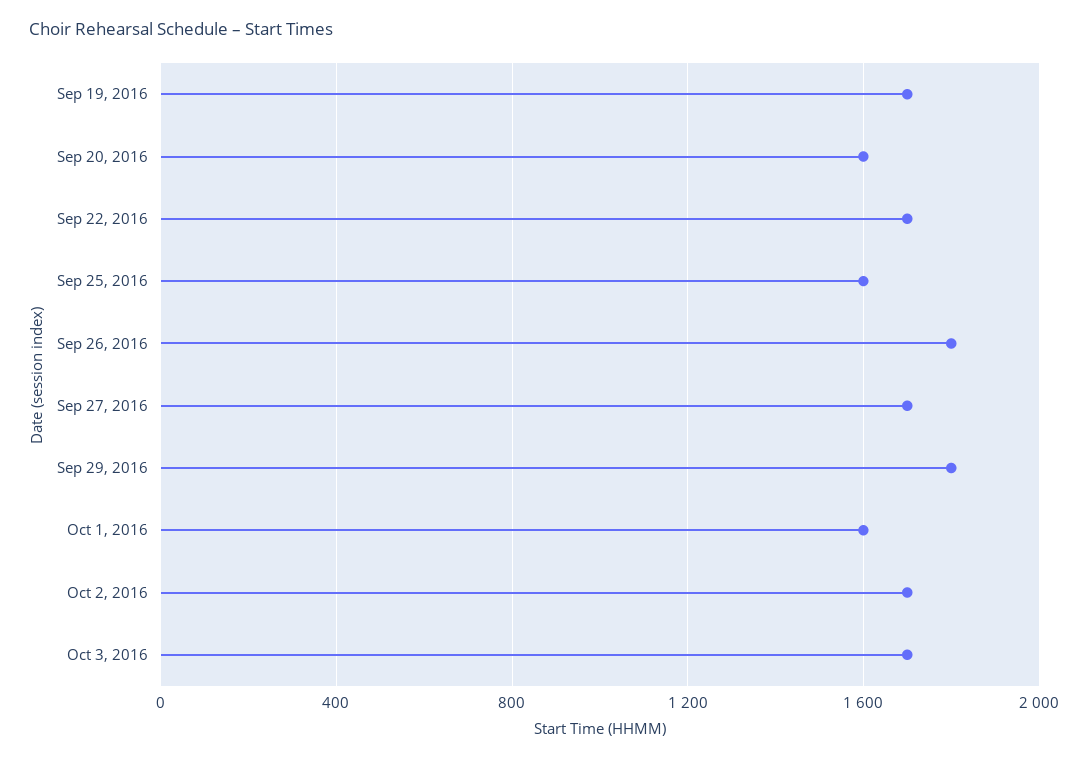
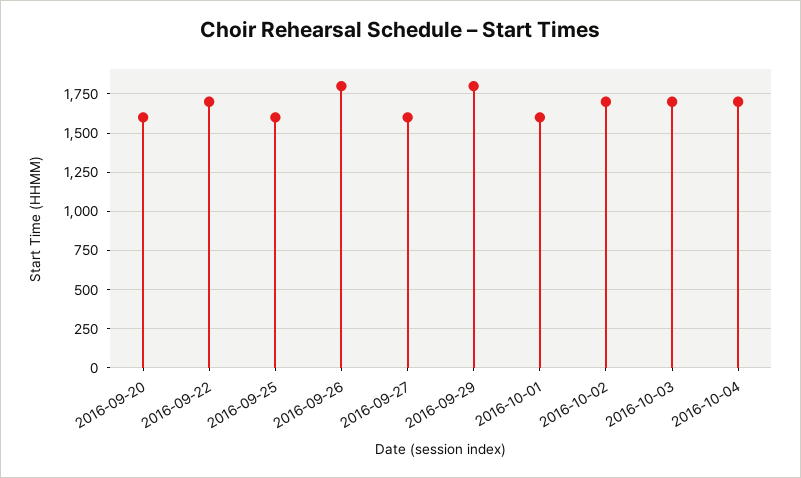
Sep 19, 2016: 1700 -> none
Sep 27, 2016: 1700 -> 1600
2016-10-04: none -> 1700

